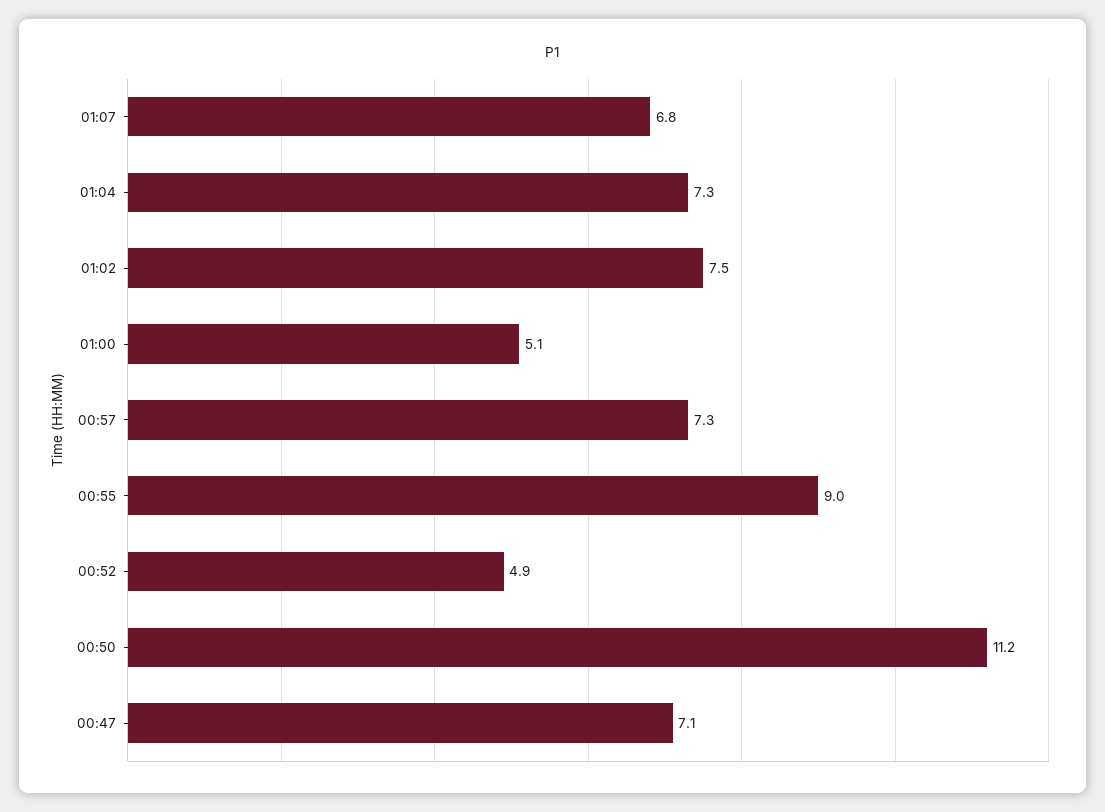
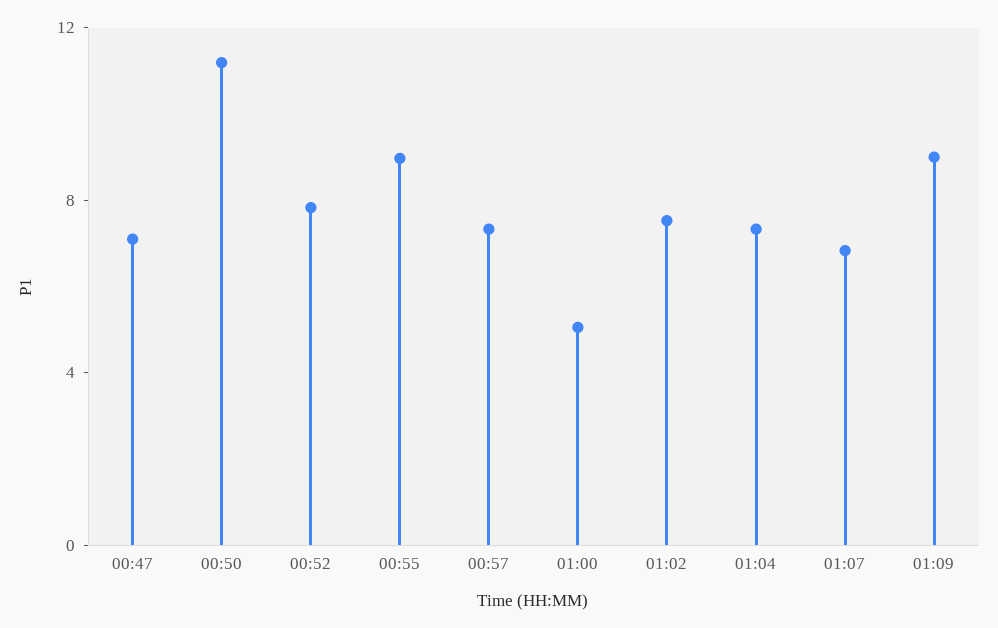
00:52: 4.9 -> 8
01:09: none -> 9

